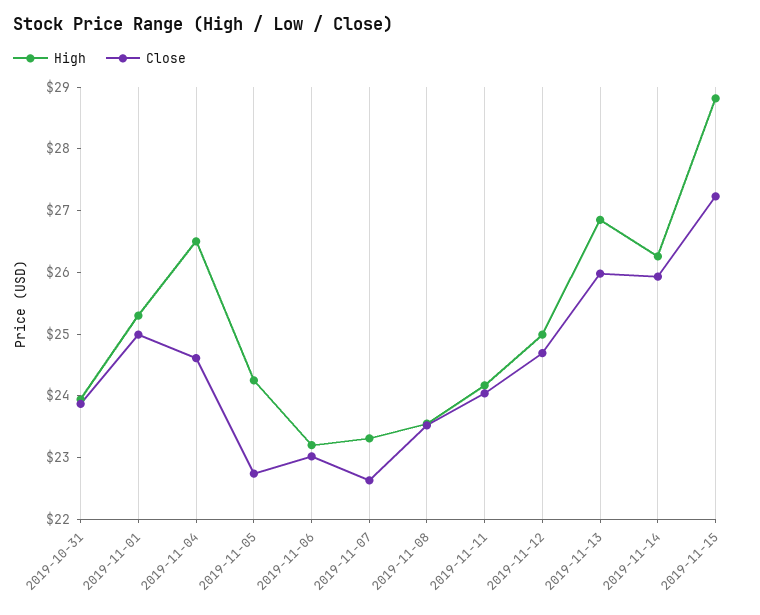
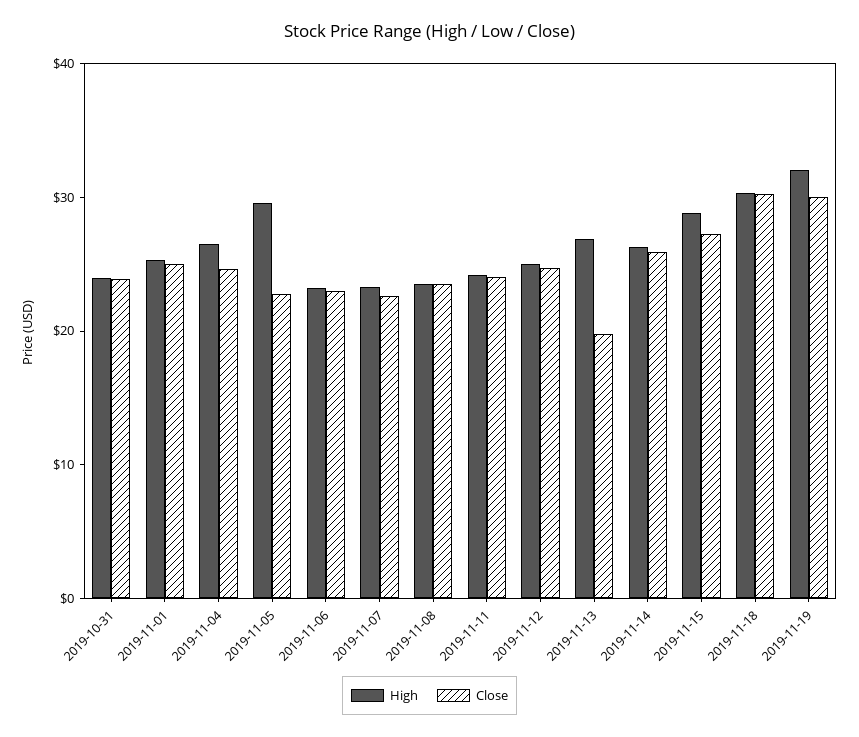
High, 2019-11-05: 24.2 -> 30
Close, 2019-11-13: 26 -> 20
High, 2019-11-18: none -> 30
Close, 2019-11-18: none -> 30
High, 2019-11-19: none -> 32
Close, 2019-11-19: none -> 30

